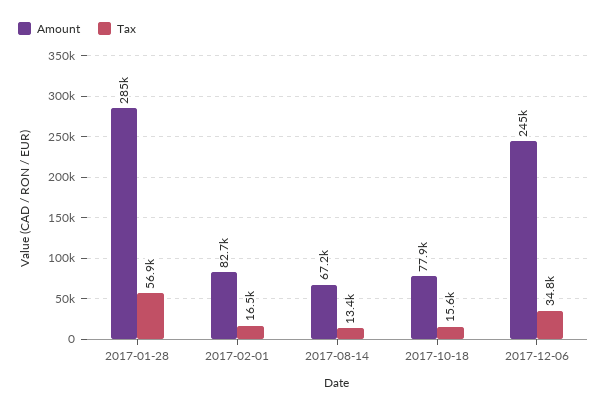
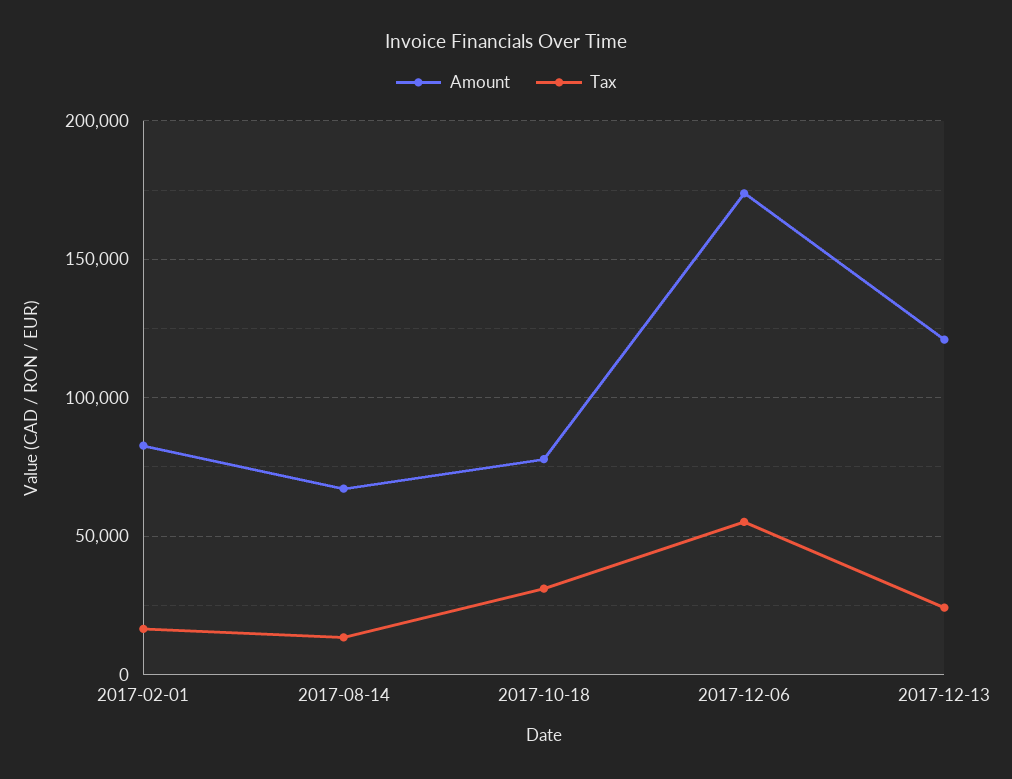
Amount, 2017-01-28: 285000 -> none
Tax, 2017-01-28: 56900 -> none
Tax, 2017-10-18: 15600 -> 30000
Amount, 2017-12-06: 245000 -> 175000
Tax, 2017-12-06: 34800 -> 55000
Amount, 2017-12-13: none -> 120000
Tax, 2017-12-13: none -> 25000

